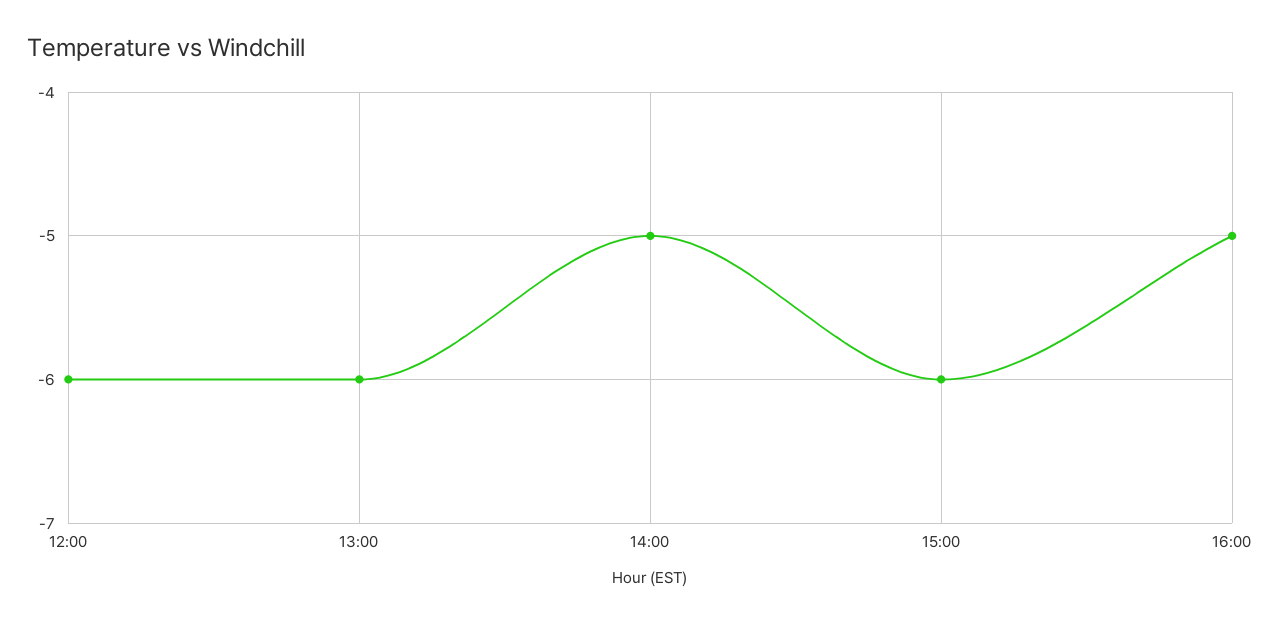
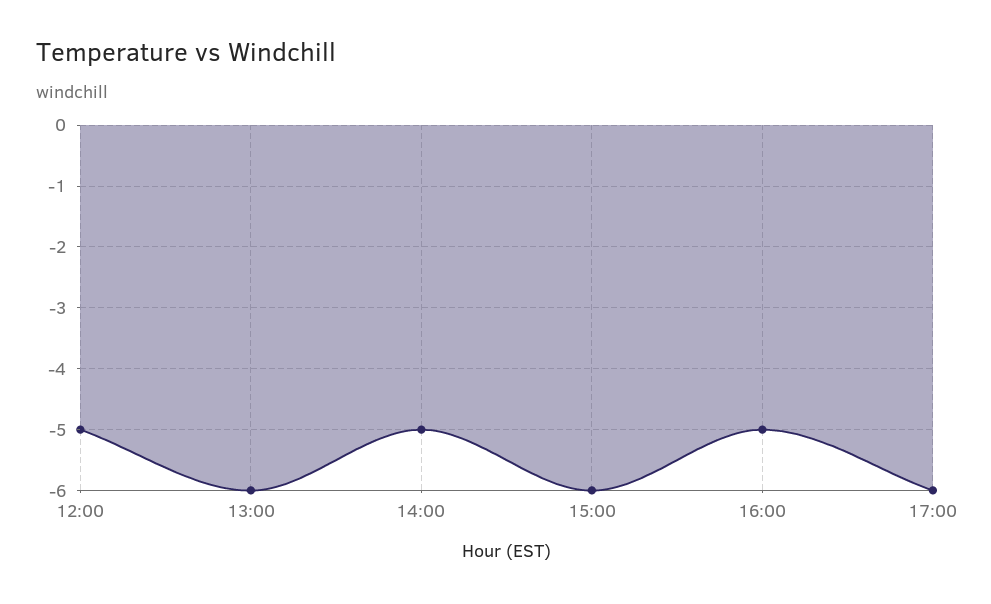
12:00: -6 -> -5
17:00: none -> -6

